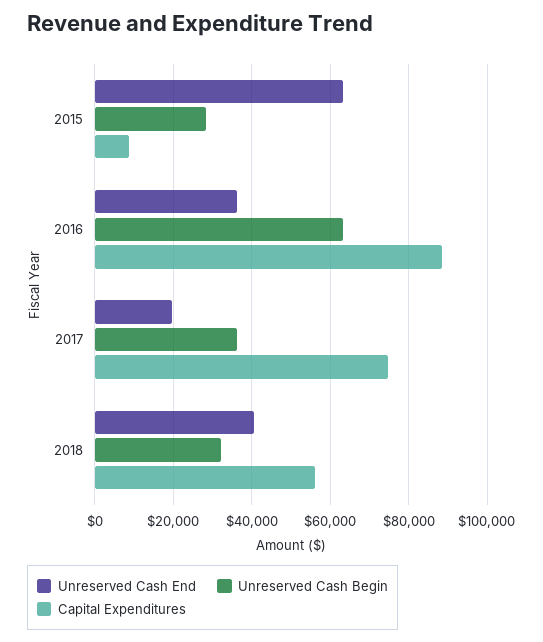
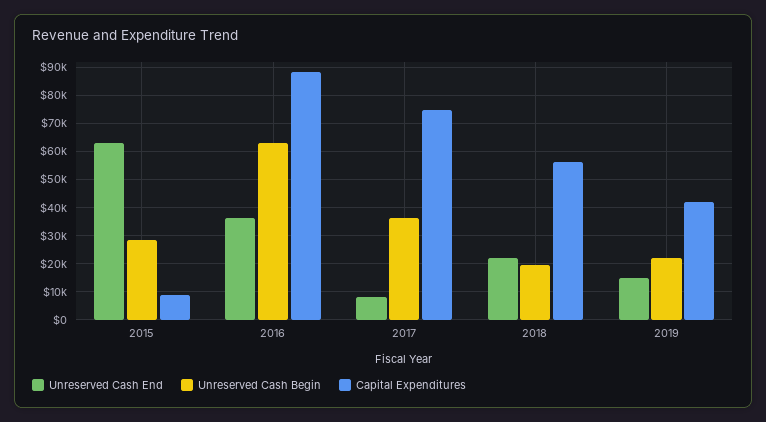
Unreserved Cash End, 2017: 20000 -> 7500
Unreserved Cash End, 2018: 40000 -> 22500
Unreserved Cash Begin, 2018: 32000 -> 20000
Unreserved Cash End, 2019: none -> 15000
Unreserved Cash Begin, 2019: none -> 22500
Capital Expenditures, 2019: none -> 42500

